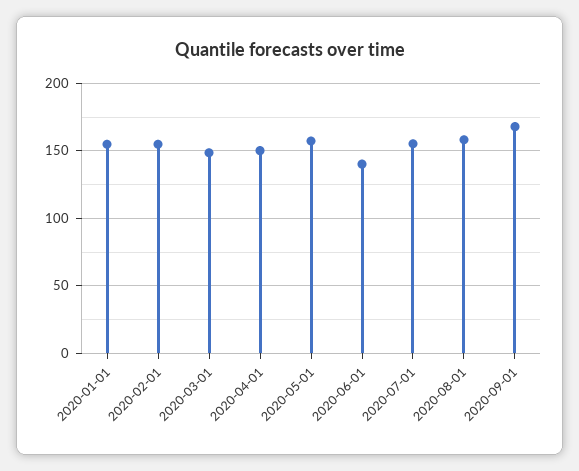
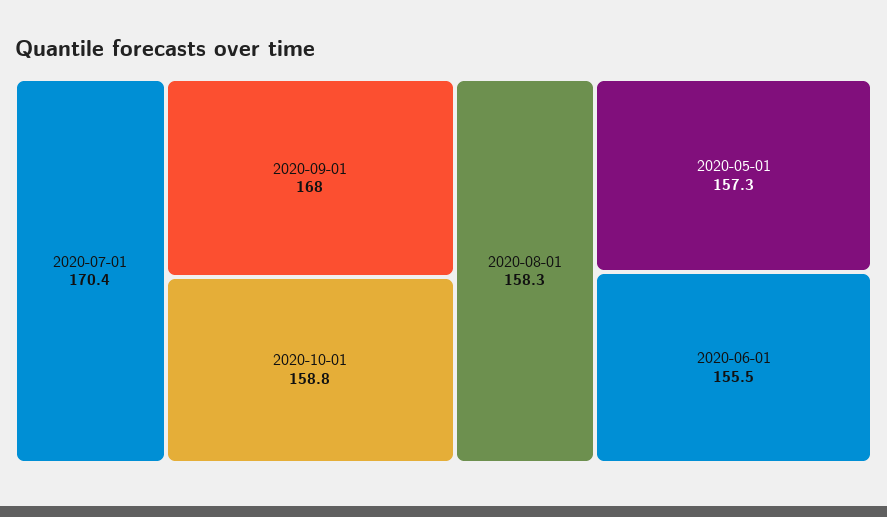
2020-01-01: 155 -> none
2020-02-01: 155 -> none
2020-03-01: 150 -> none
2020-04-01: 150 -> none
2020-06-01: 140 -> 155.5
2020-07-01: 155 -> 170.4
2020-10-01: none -> 158.8

